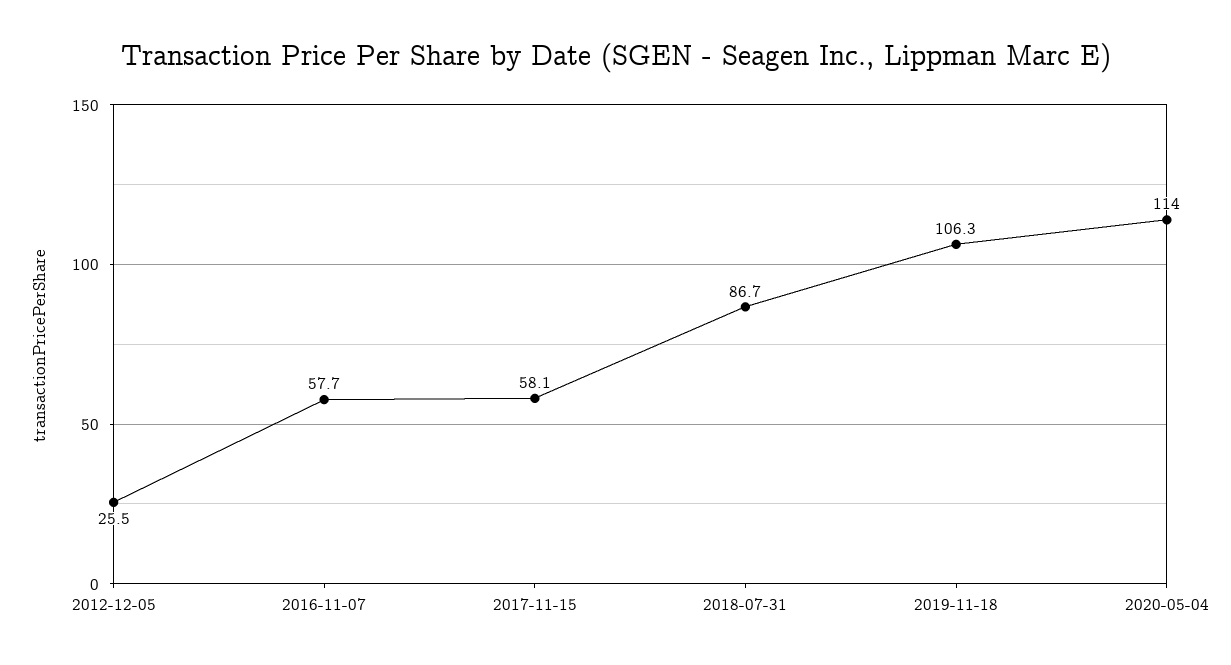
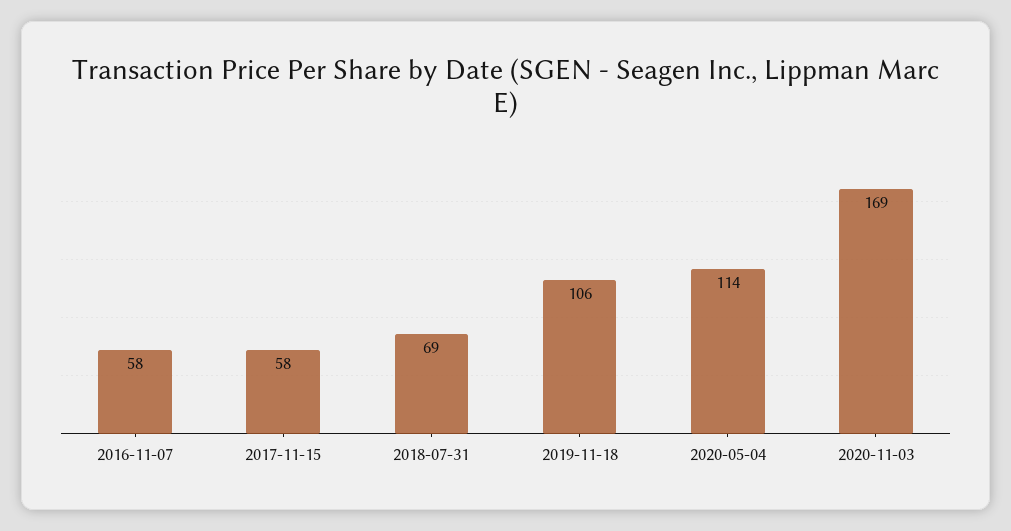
2012-12-05: 25.5 -> none
2018-07-31: 86.7 -> 69
2020-11-03: none -> 169

